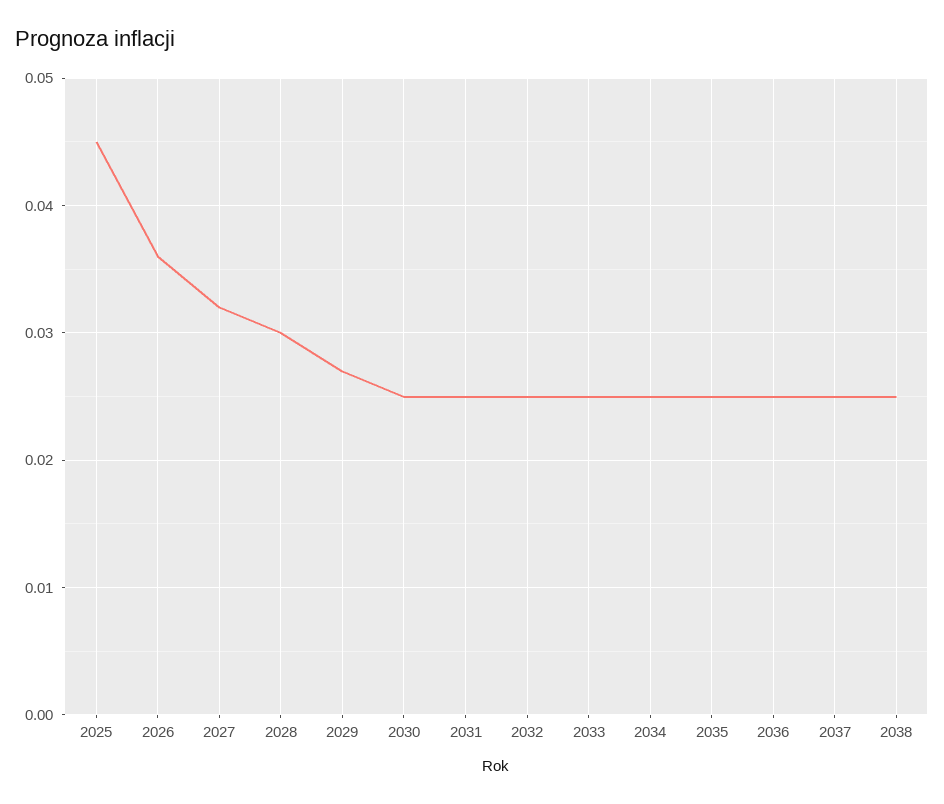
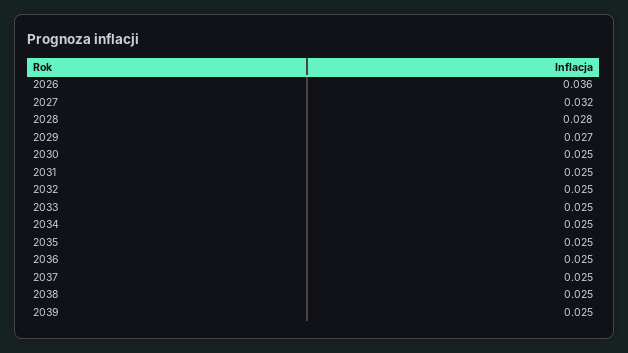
2025: 0.045 -> none
2028: 0.03 -> 0.028
2039: none -> 0.025

